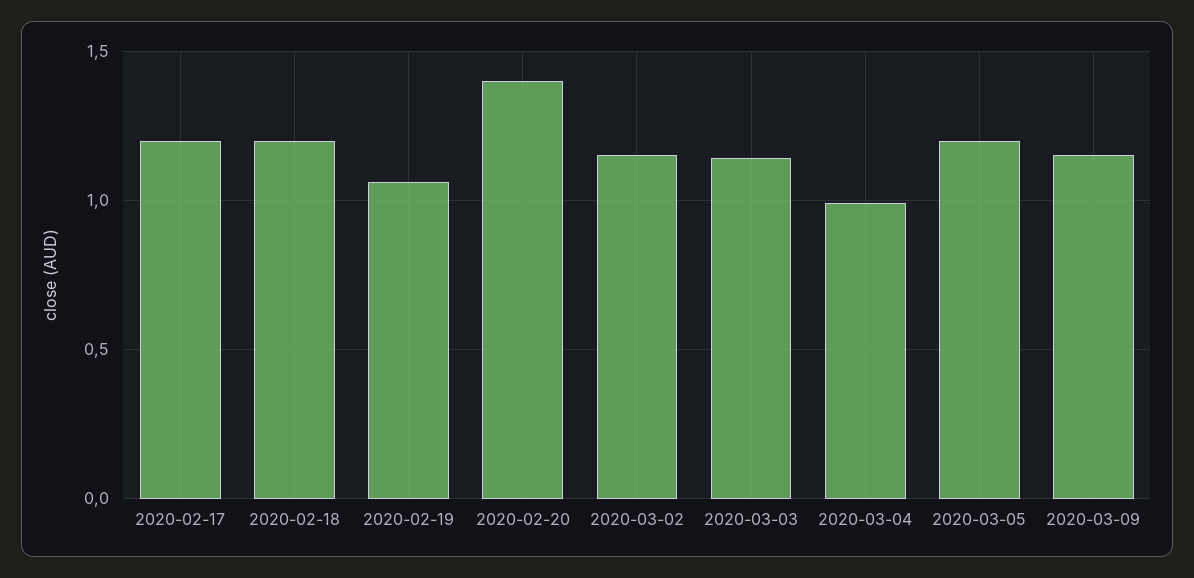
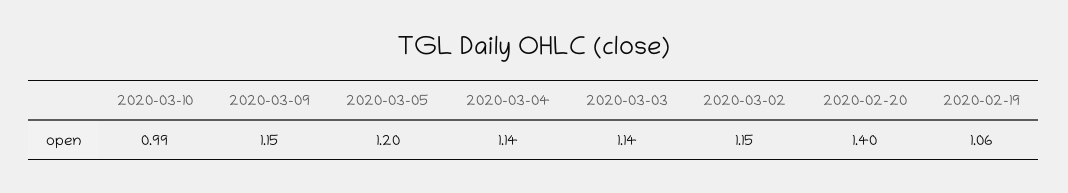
2020-02-17: 1.2 -> none
2020-02-18: 1.2 -> none
2020-03-04: 1 -> 1.14
2020-03-10: none -> 0.99

